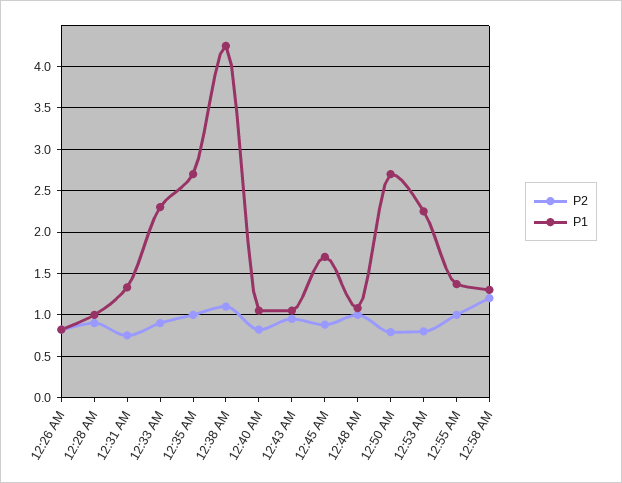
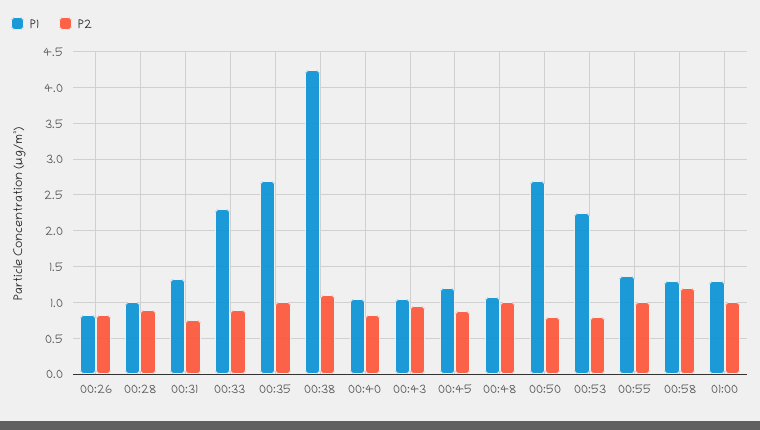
P1, 12:45 AM: 1.7 -> 1.2
P1, 01:00: none -> 1.3
P2, 01:00: none -> 1

